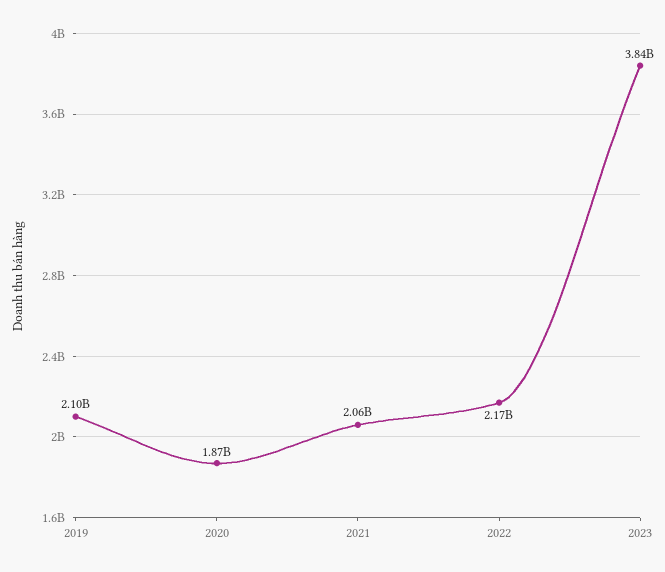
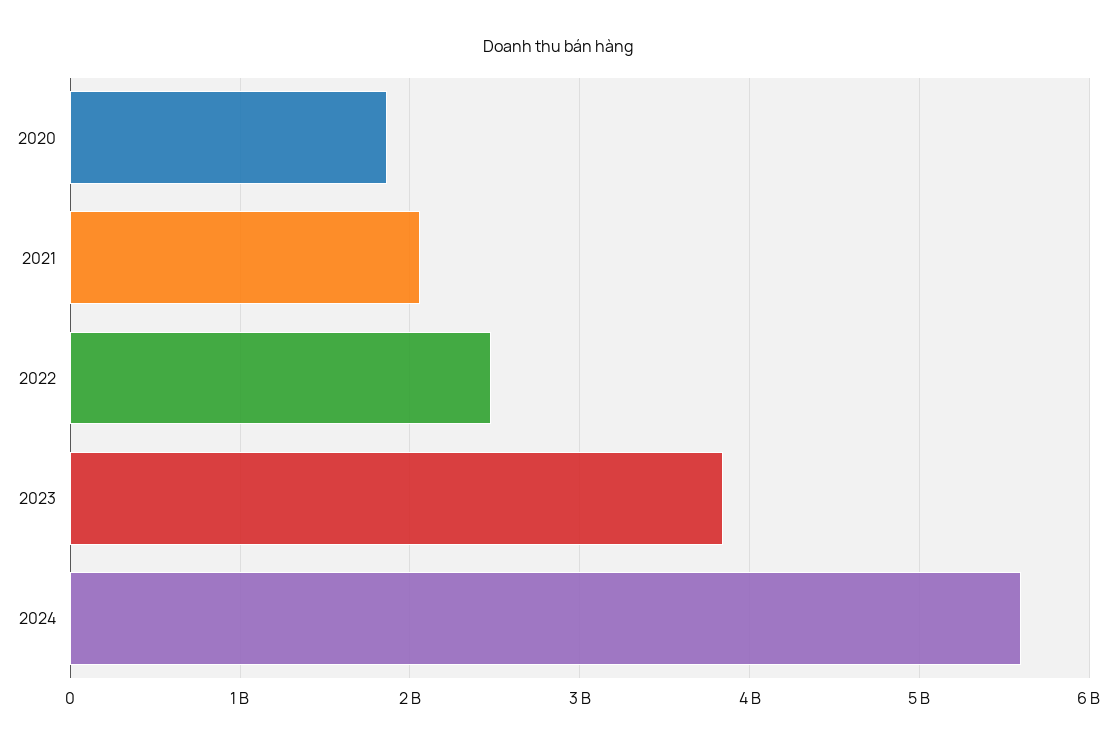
2019: 2100000000 -> none
2022: 2170000000 -> 2500000000
2024: none -> 5600000000

